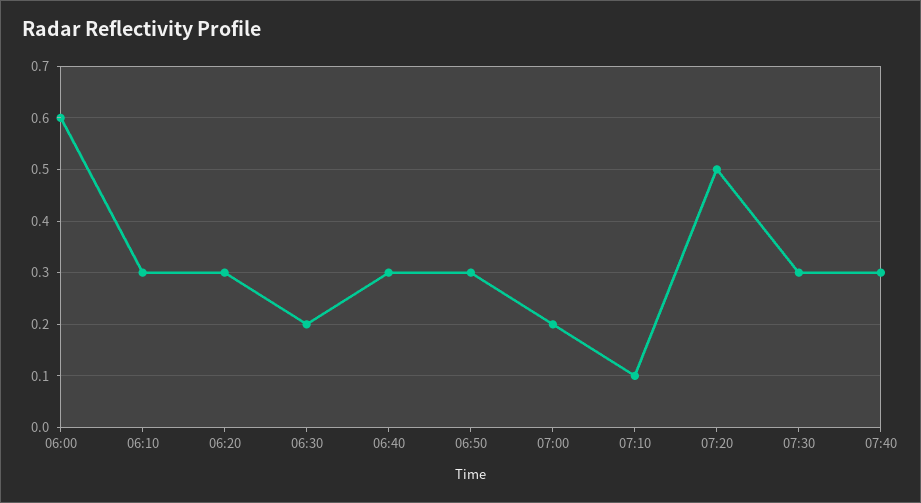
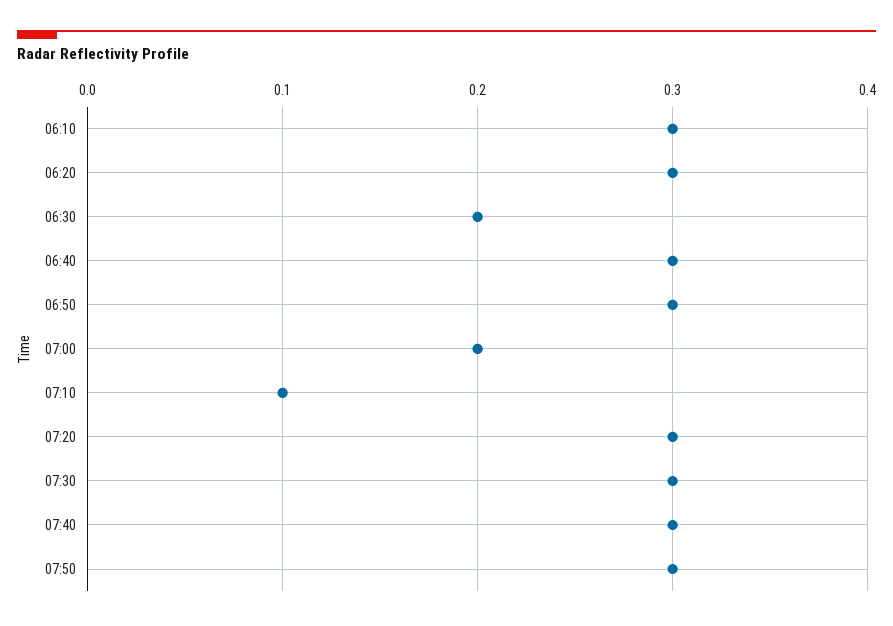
06:00: 0.6 -> none
07:20: 0.5 -> 0.3
07:50: none -> 0.3

